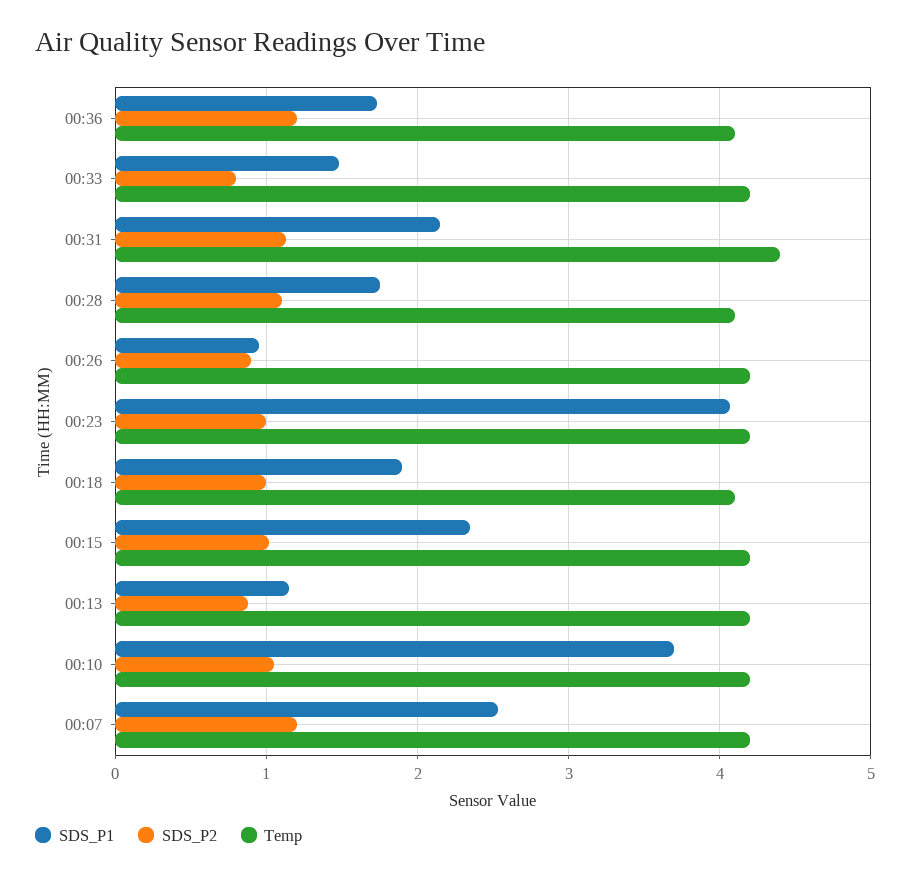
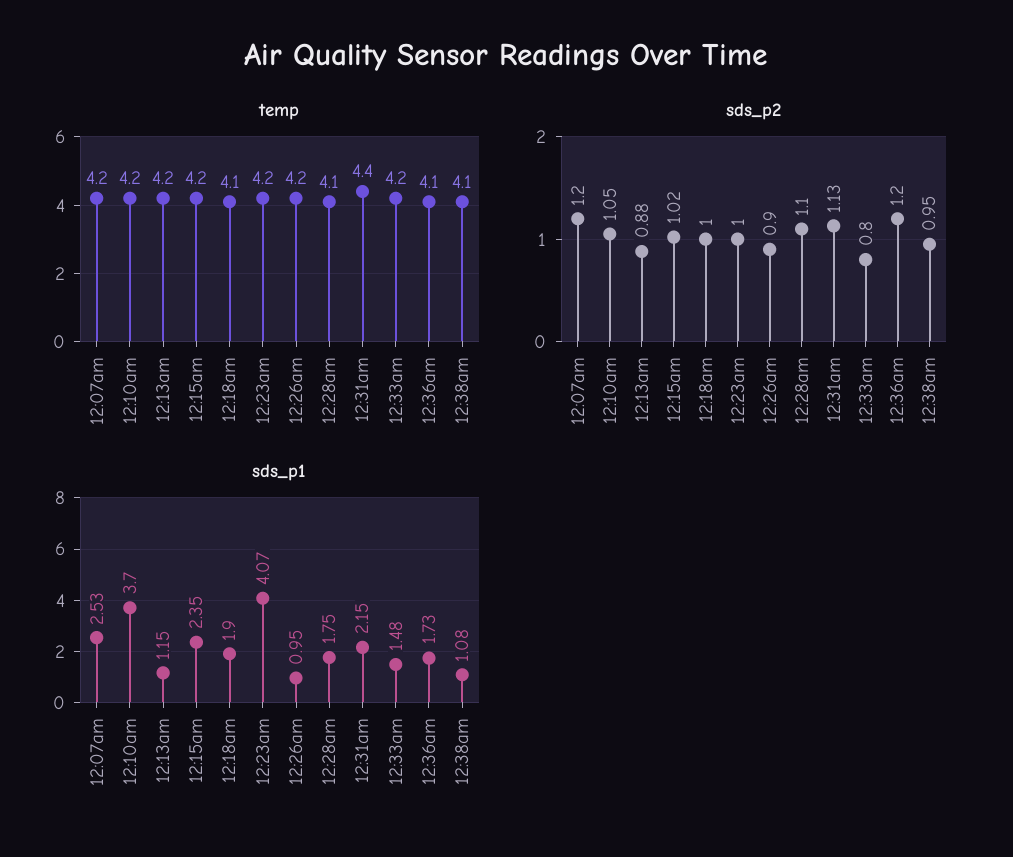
Temp, 12:38am: none -> 4.1
SDS_P2, 12:38am: none -> 0.95
SDS_P1, 12:38am: none -> 1.08

